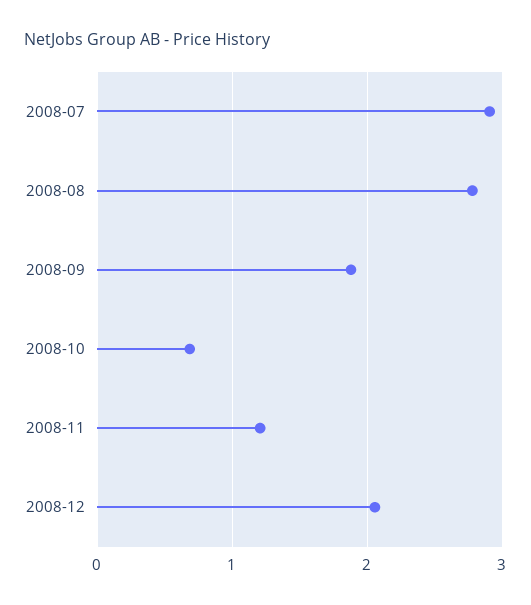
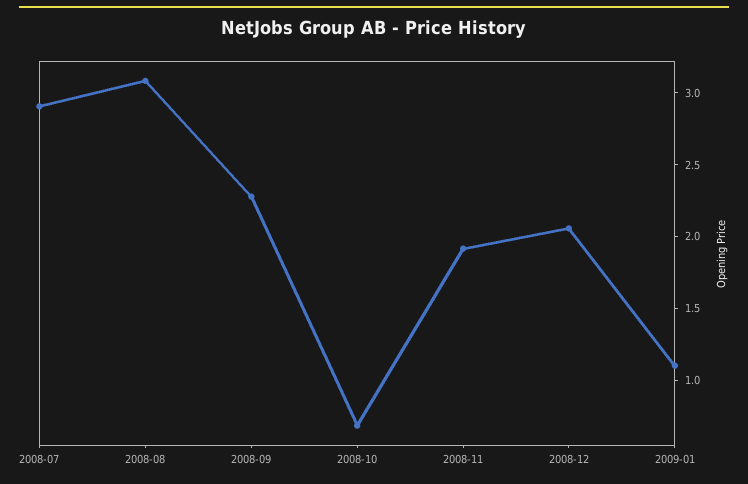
2008-08: 2.8 -> 3.1
2008-09: 1.9 -> 2.3
2008-11: 1.2 -> 1.9
2009-01: none -> 1.1

